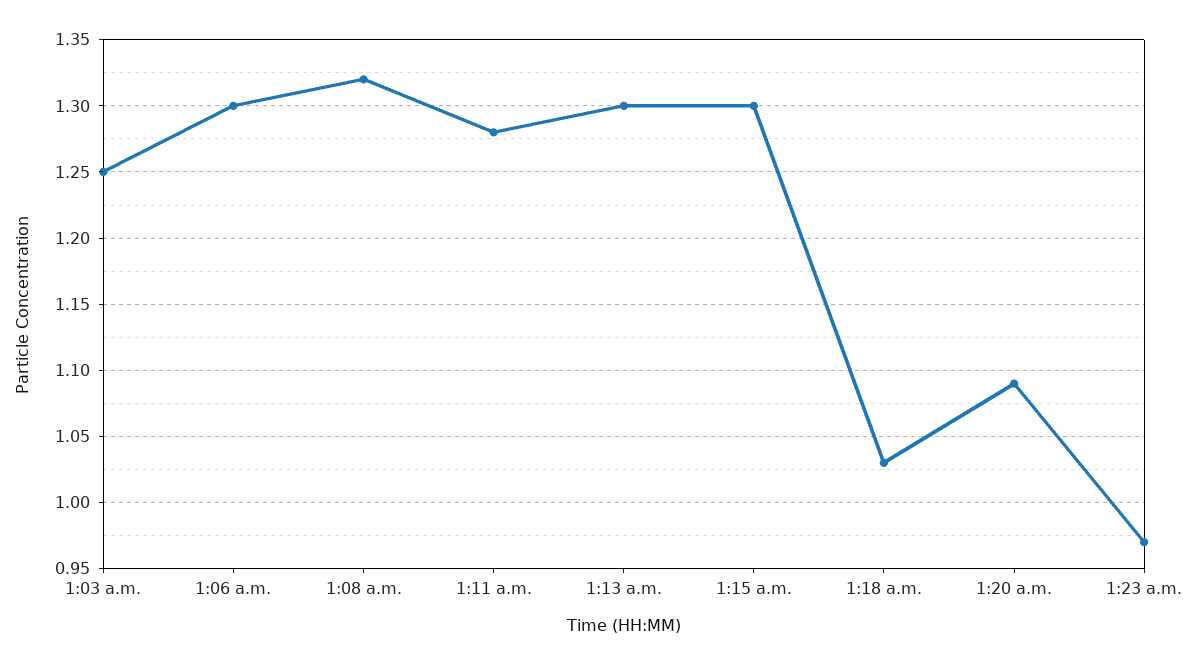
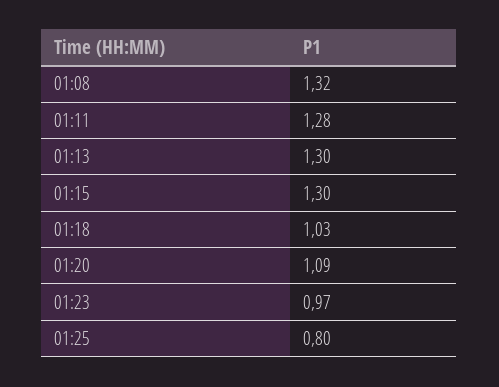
1:03 a.m.: 1.25 -> none
1:06 a.m.: 1.3 -> none
01:25: none -> 0.8

